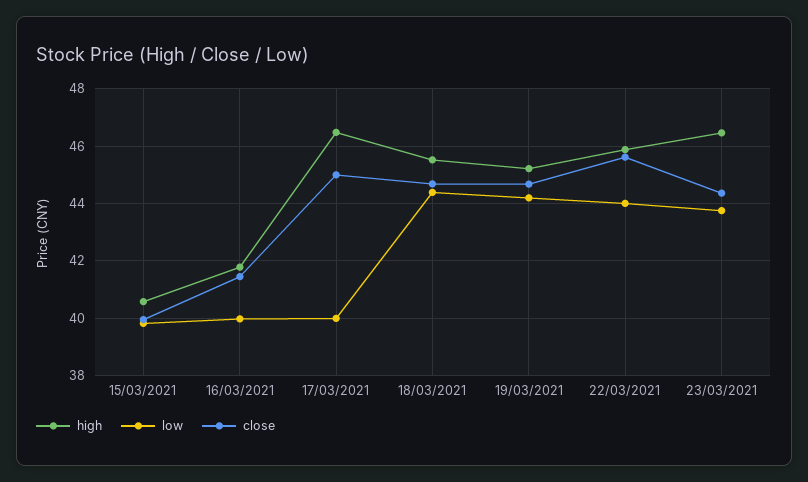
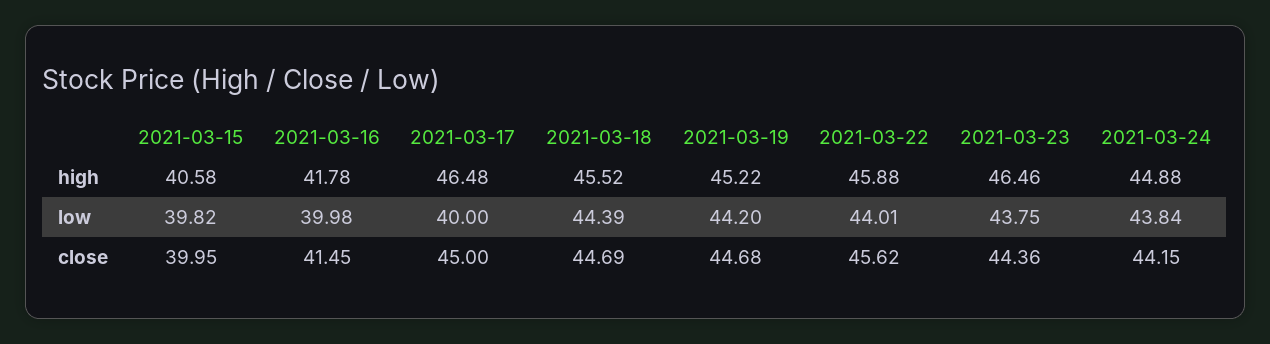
high, 2021-03-24: none -> 44.88
low, 2021-03-24: none -> 43.84
close, 2021-03-24: none -> 44.15

